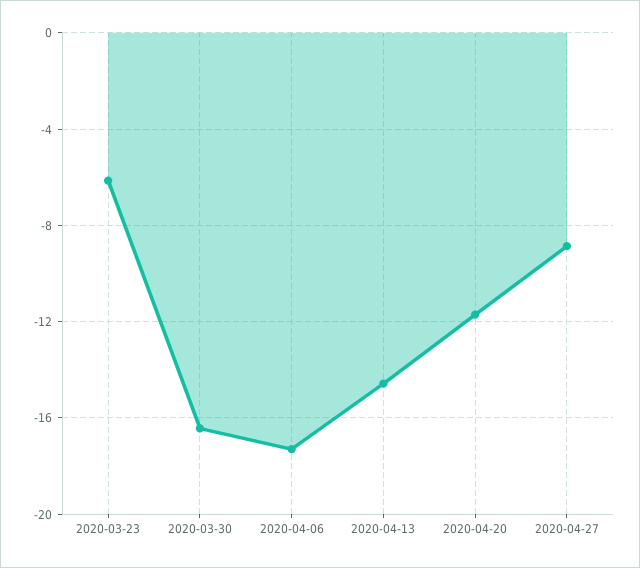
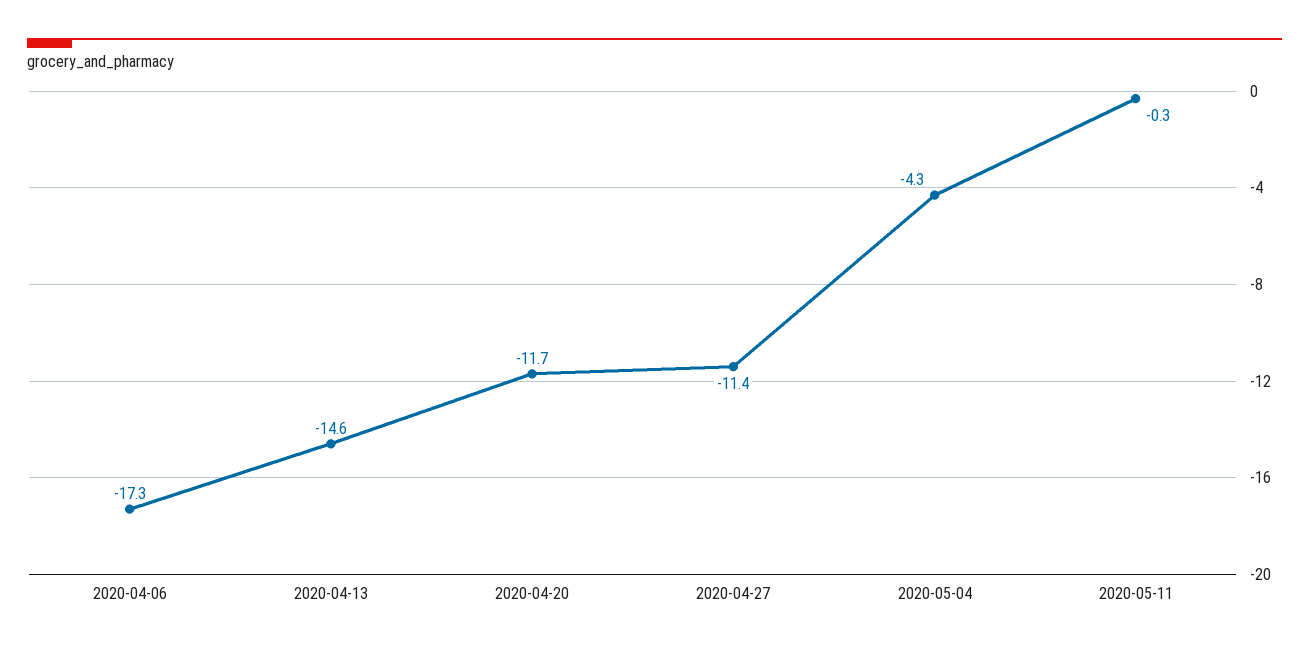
2020-03-23: -6 -> none
2020-03-30: -16.5 -> none
2020-04-27: -9 -> -11.4
2020-05-04: none -> -4.3
2020-05-11: none -> -0.3

